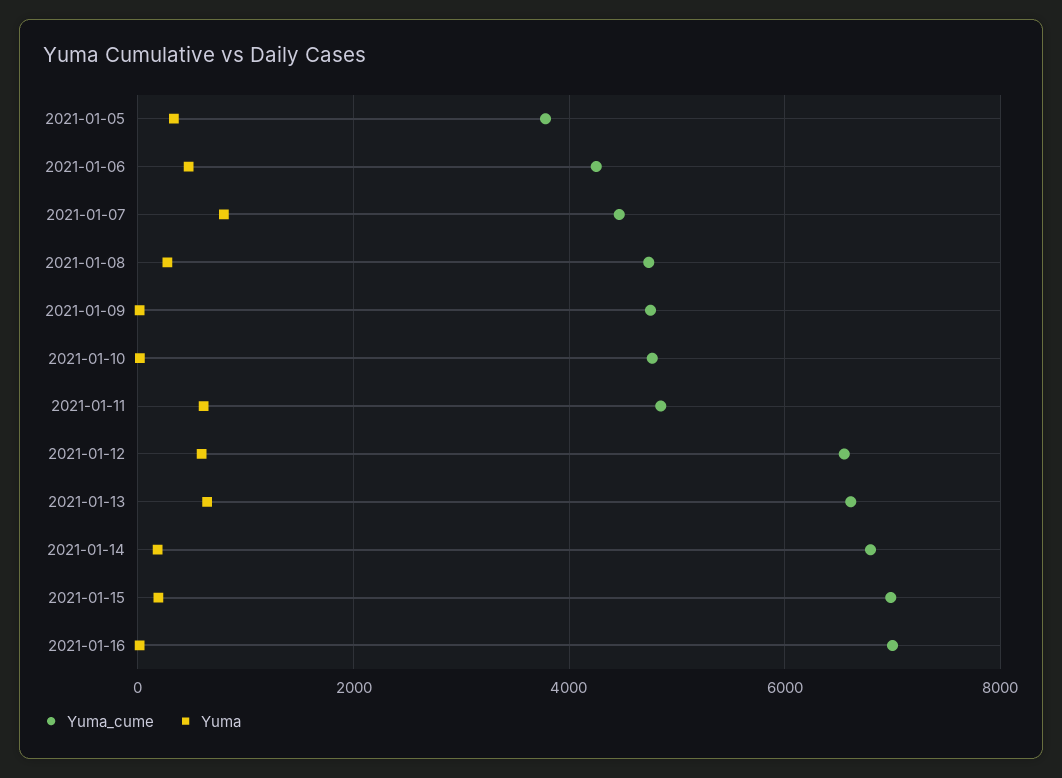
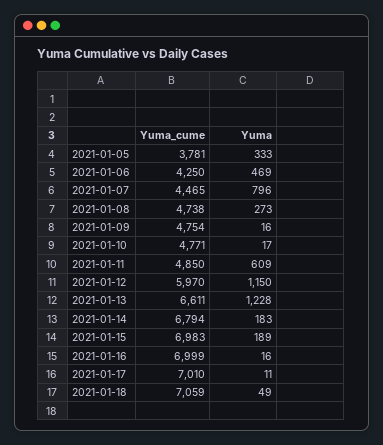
Yuma_cume, 2021-01-12: 6600 -> 5970
Yuma, 2021-01-12: 600 -> 1150
Yuma, 2021-01-13: 600 -> 1228
Yuma_cume, 2021-01-17: none -> 7010
Yuma, 2021-01-17: none -> 11
Yuma_cume, 2021-01-18: none -> 7059
Yuma, 2021-01-18: none -> 49

